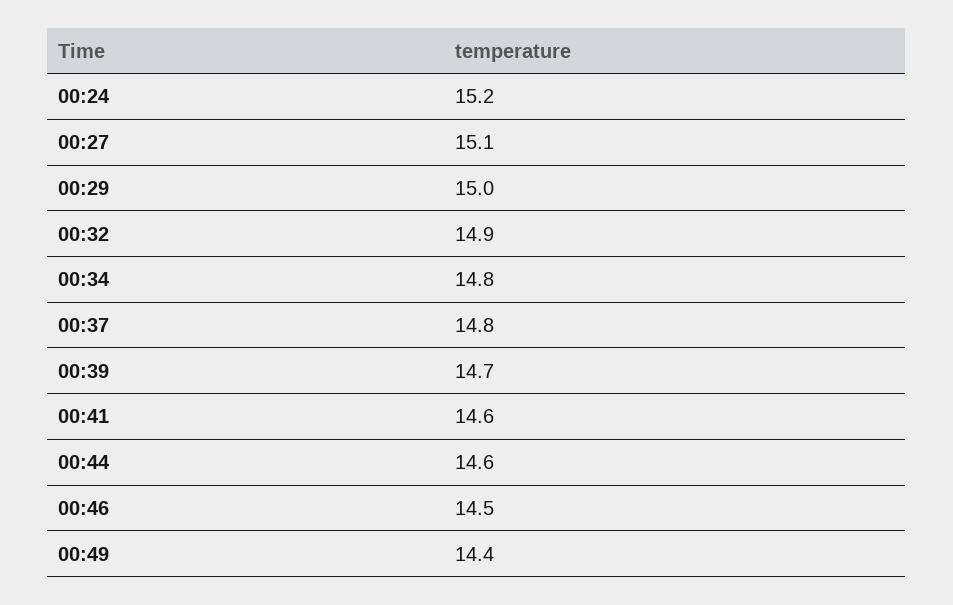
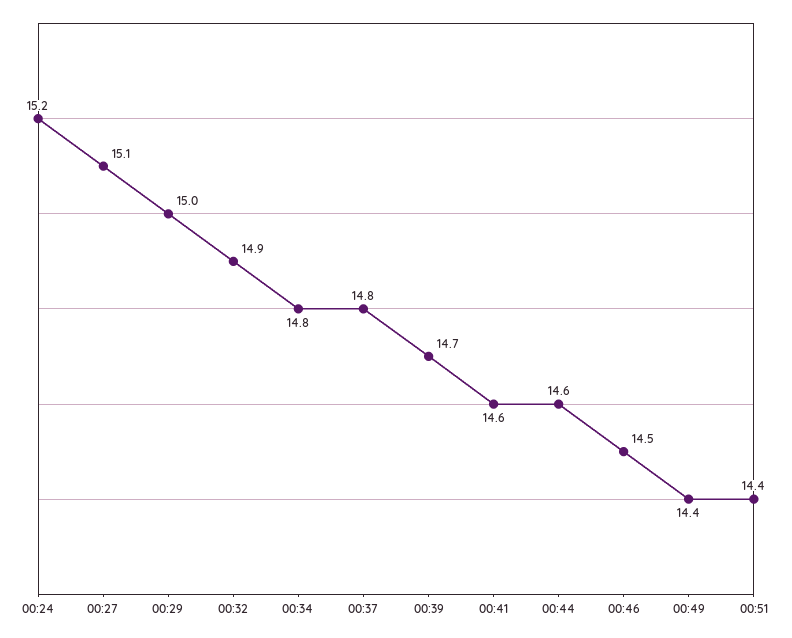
00:51: none -> 14.4

